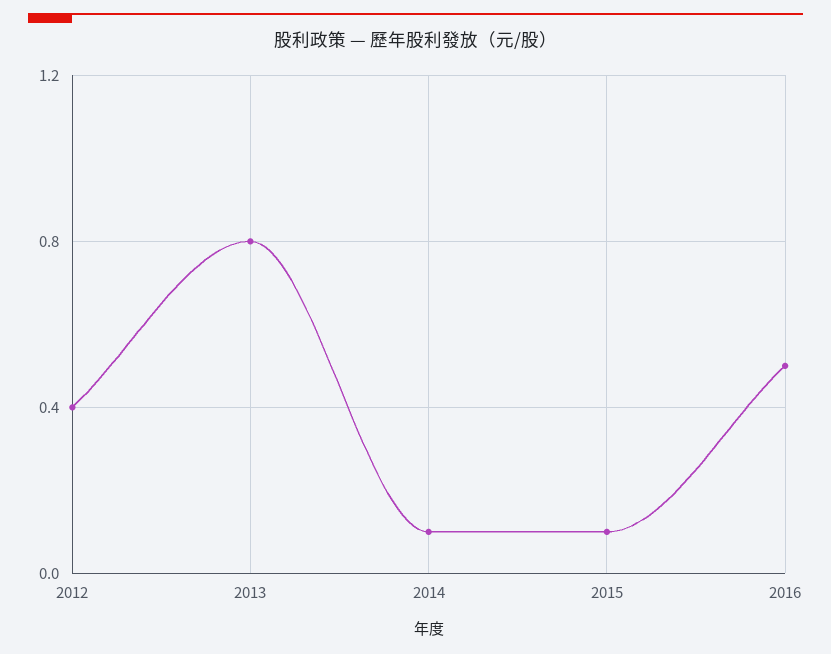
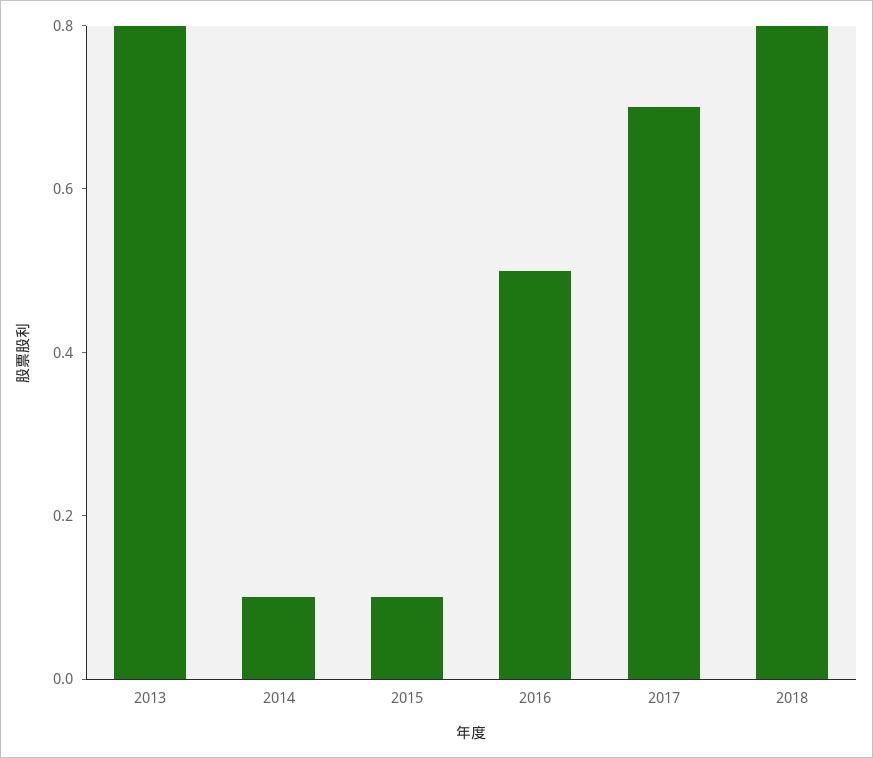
2012: 0.4 -> none
2017: none -> 0.7
2018: none -> 0.8

